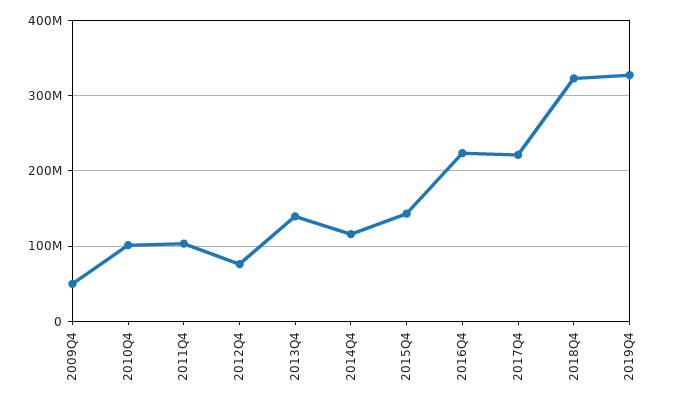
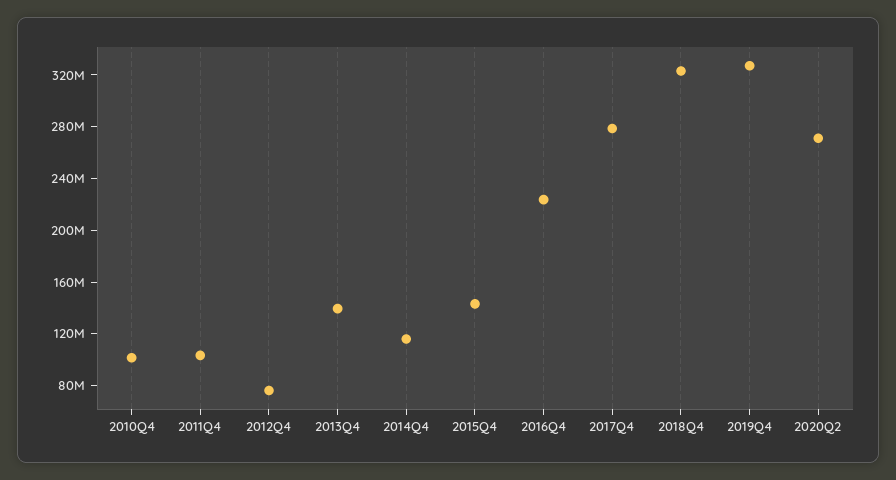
2009Q4: 50000000 -> none
2017Q4: 220000000 -> 280000000
2020Q2: none -> 270000000

